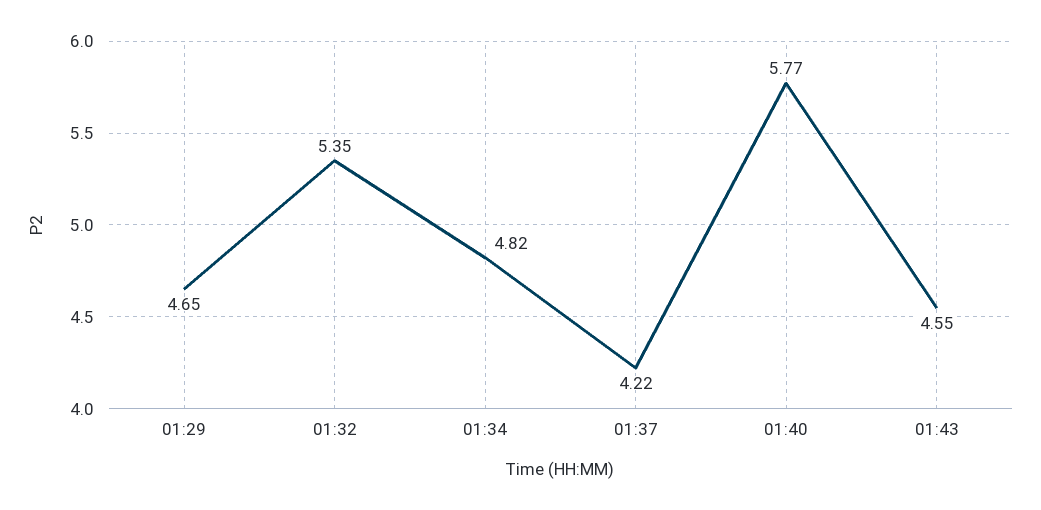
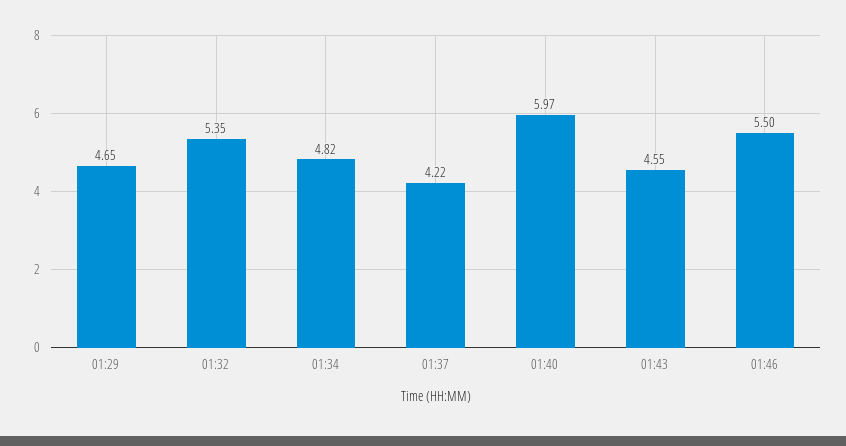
01:40: 5.77 -> 5.97
01:46: none -> 5.5

